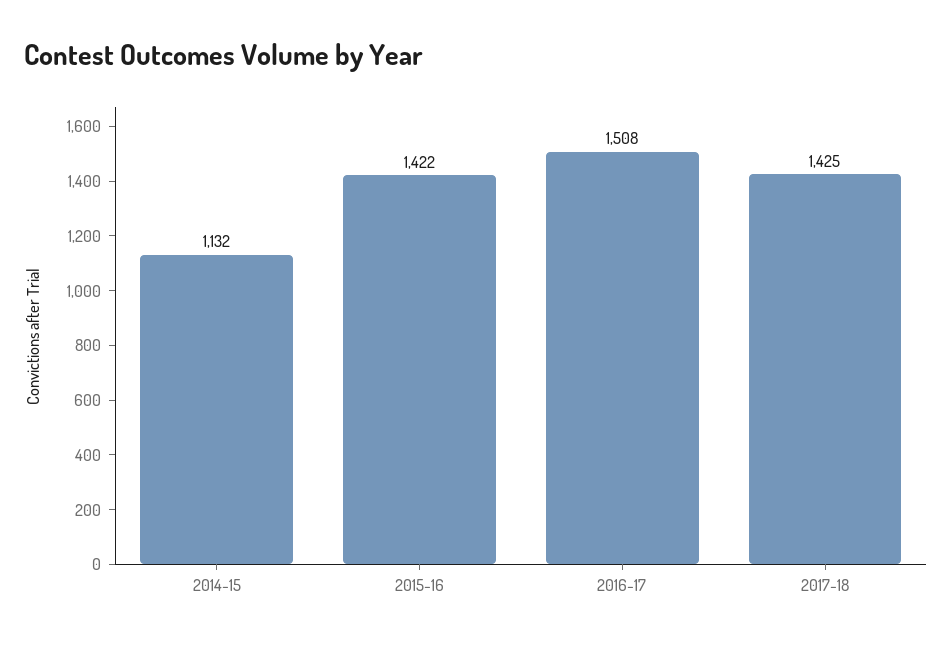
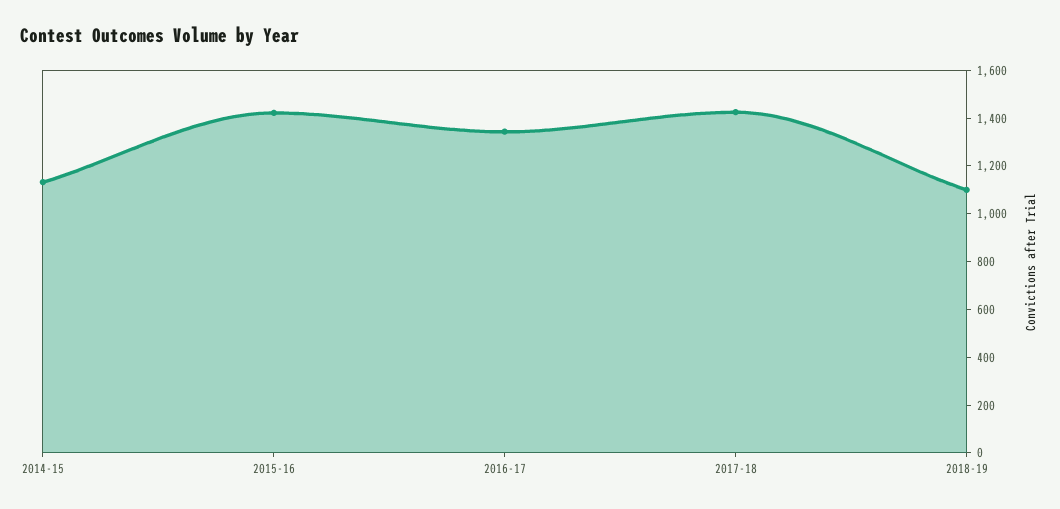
2016-17: 1508 -> 1350
2018-19: none -> 1100

